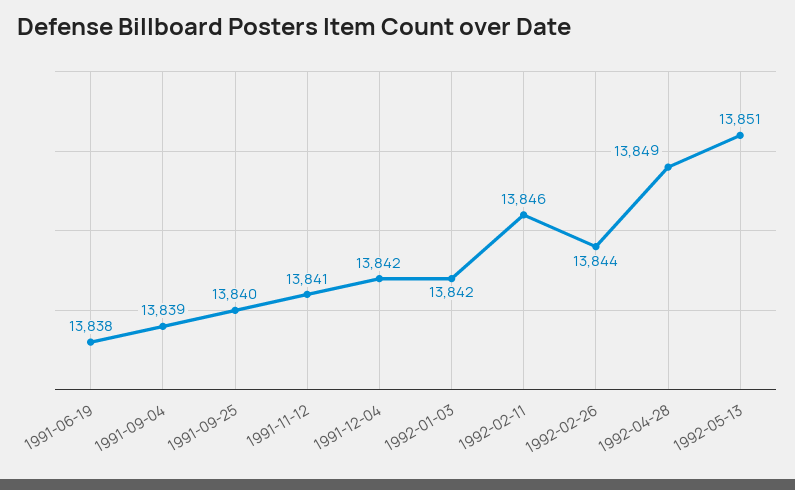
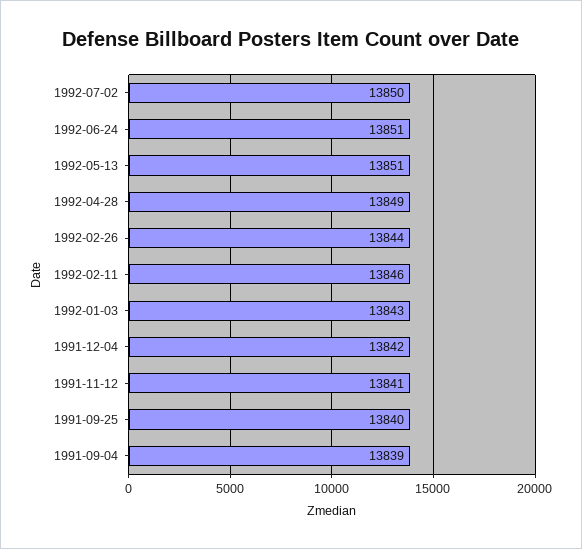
1991-06-19: 13838 -> none
1992-01-03: 13842 -> 13843
1992-07-02: none -> 13850
1992-06-24: none -> 13851

